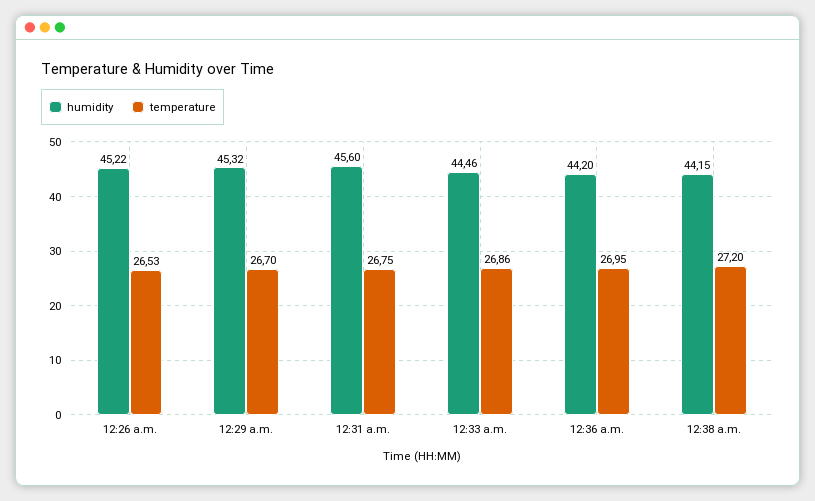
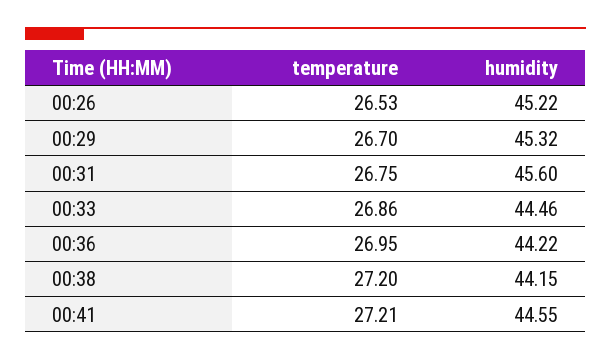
humidity, 12:36 a.m.: 44.2 -> 44.22
temperature, 00:41: none -> 27.21
humidity, 00:41: none -> 44.55

